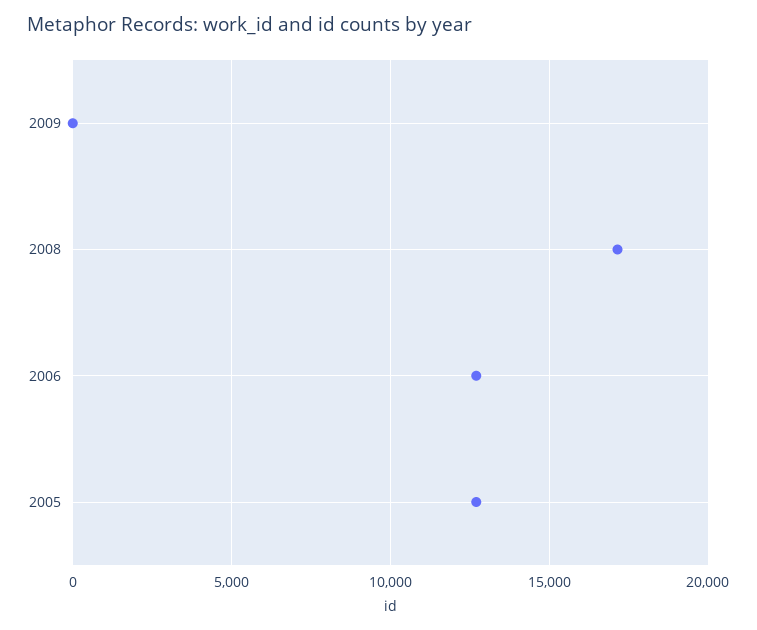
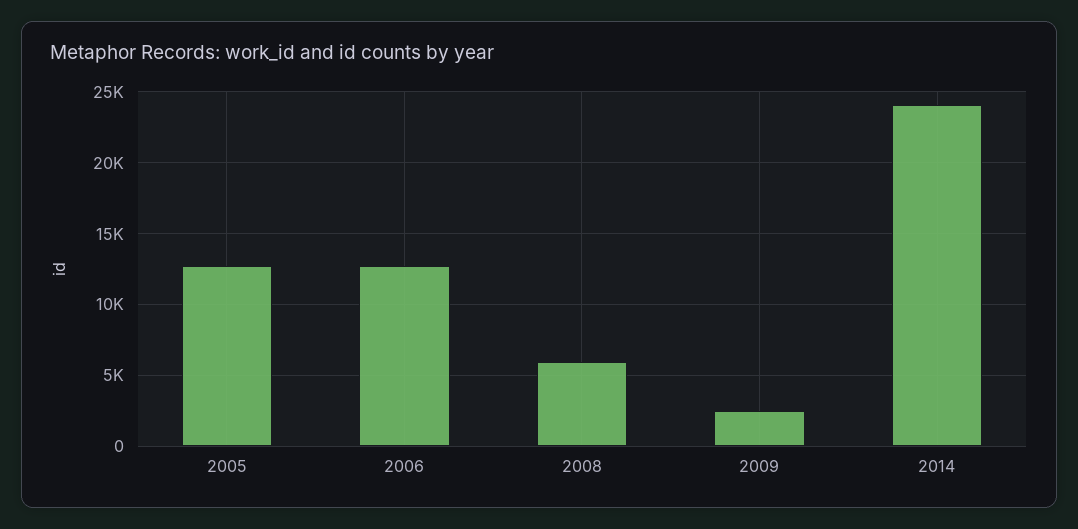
2009: 0 -> 2500
2008: 17000 -> 6000
2014: none -> 24000

